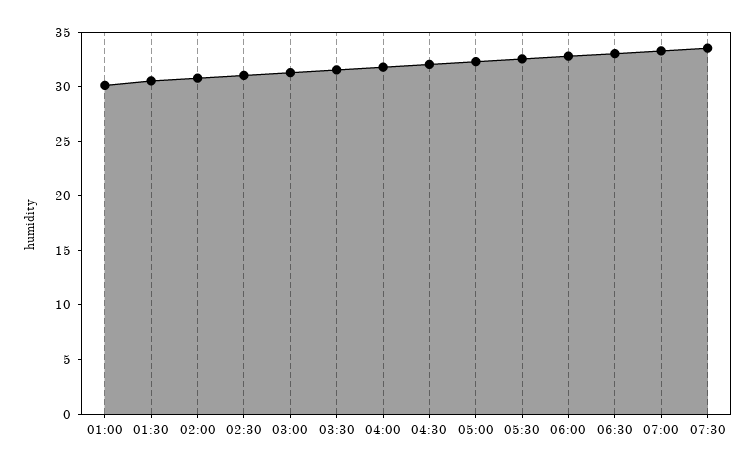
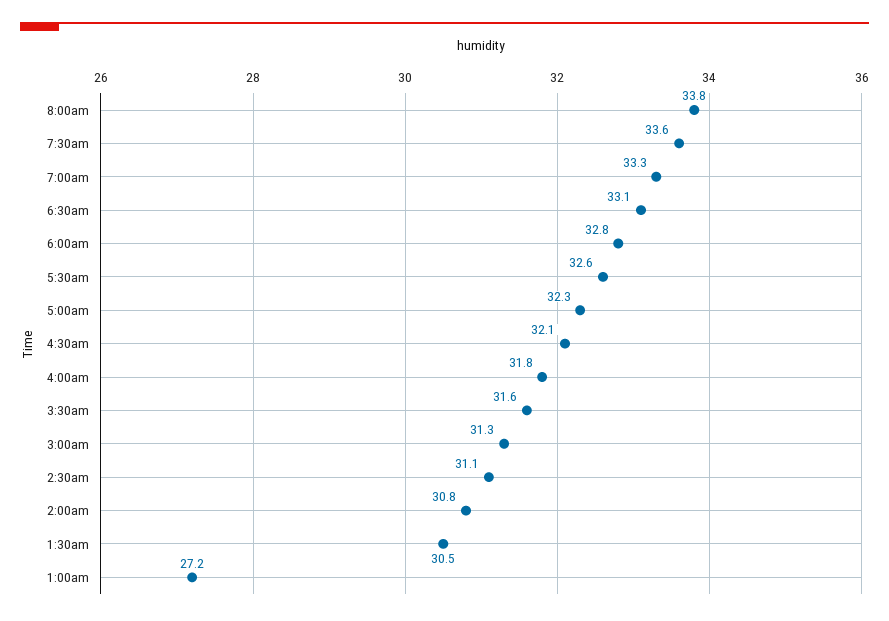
01:00: 30 -> 27.2
8:00am: none -> 33.8

